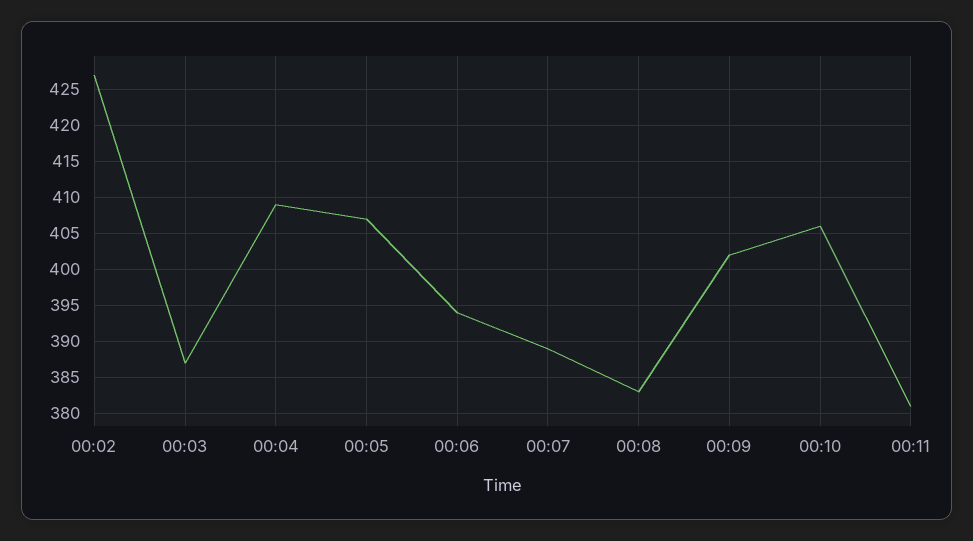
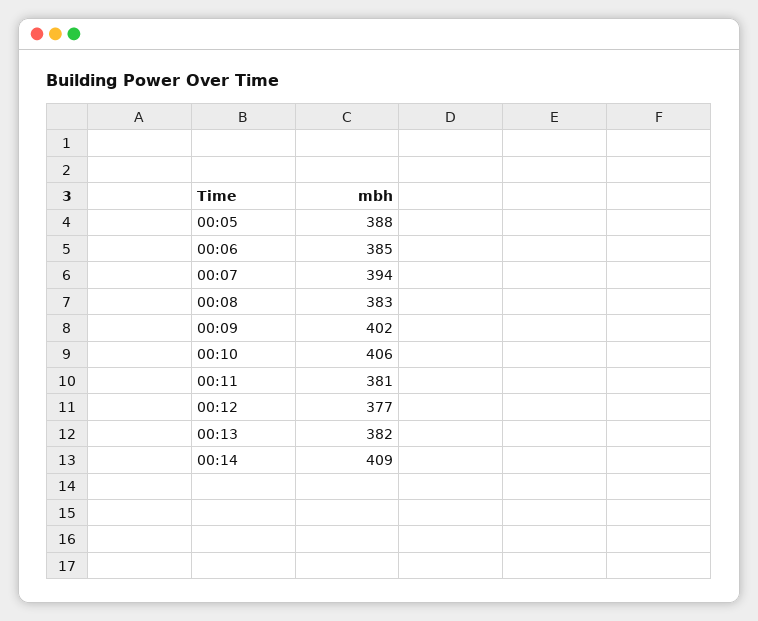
00:02: 427 -> none
00:03: 387 -> none
00:04: 409 -> none
00:05: 407 -> 388
00:06: 394 -> 385
00:07: 389 -> 394
00:12: none -> 377
00:13: none -> 382
00:14: none -> 409

